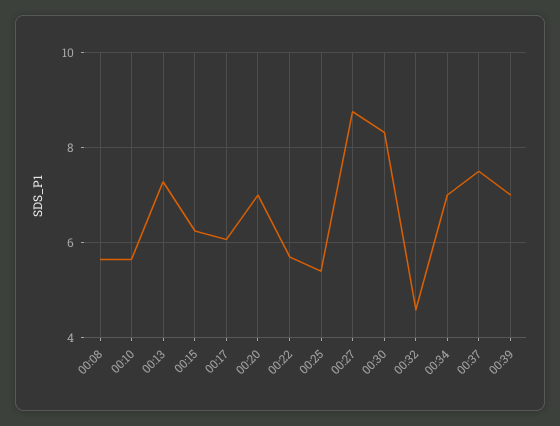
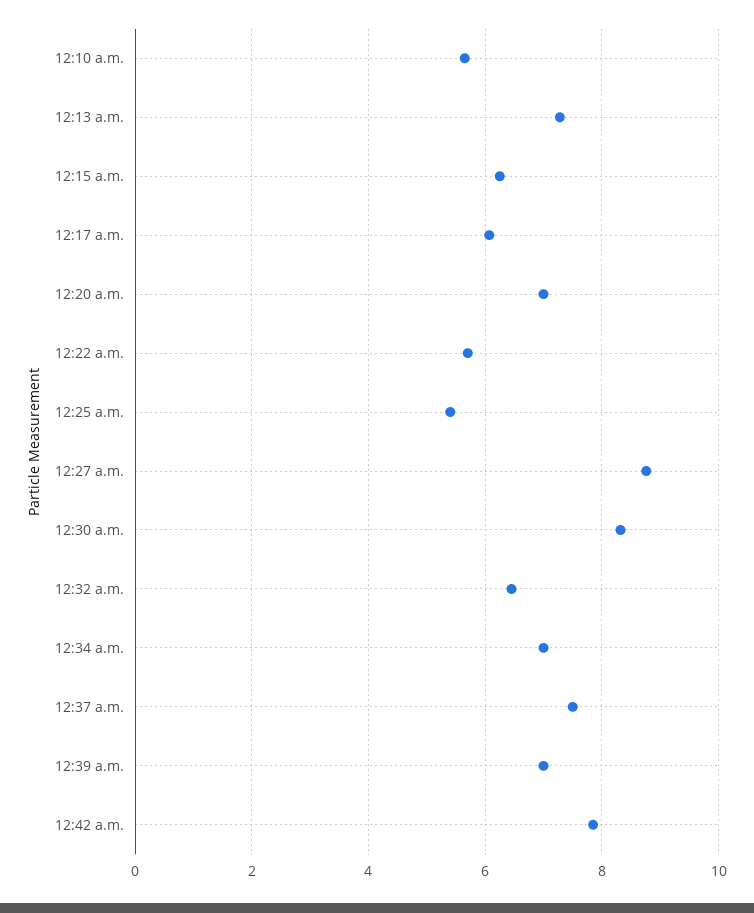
00:08: 5.6 -> none
00:32: 4.6 -> 6.4
12:42 a.m.: none -> 7.8

